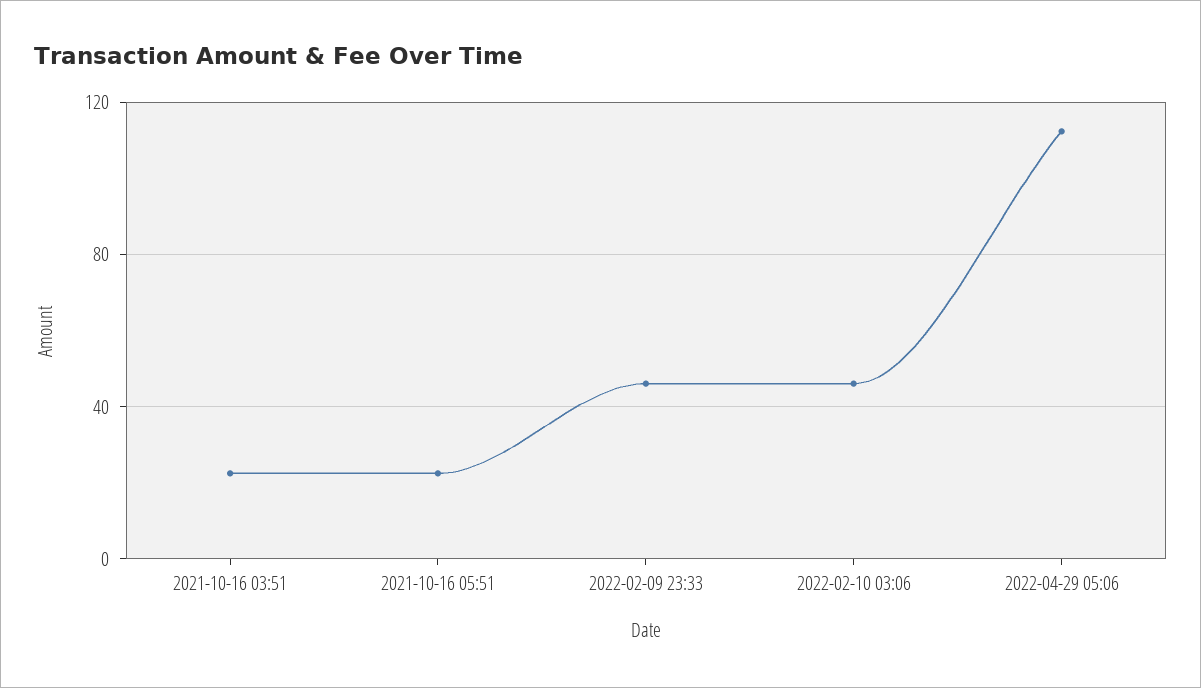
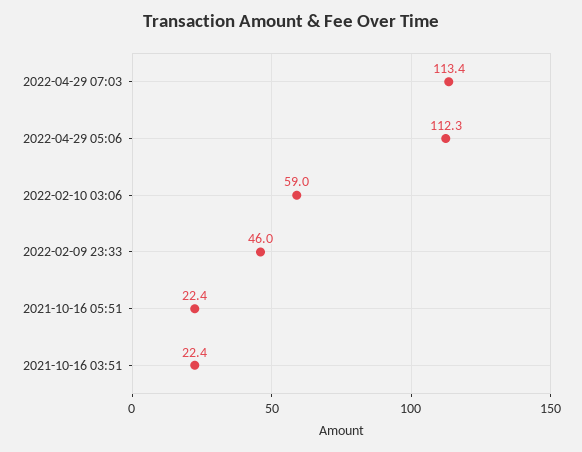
2022-02-10 03:06: 45 -> 59
2022-04-29 07:03: none -> 113.4

